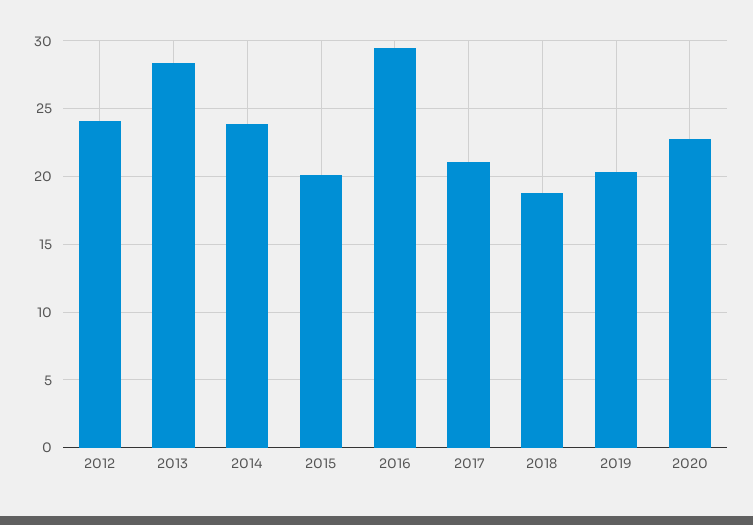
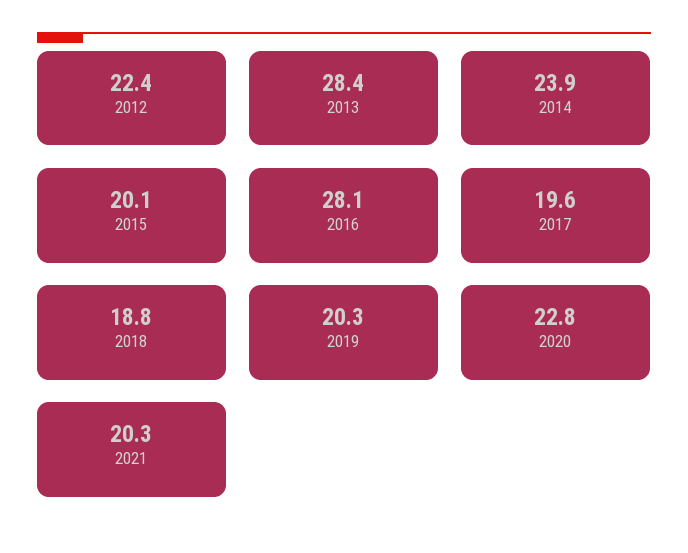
2012: 24 -> 22.4
2016: 29.5 -> 28.1
2017: 21 -> 19.6
2021: none -> 20.3

